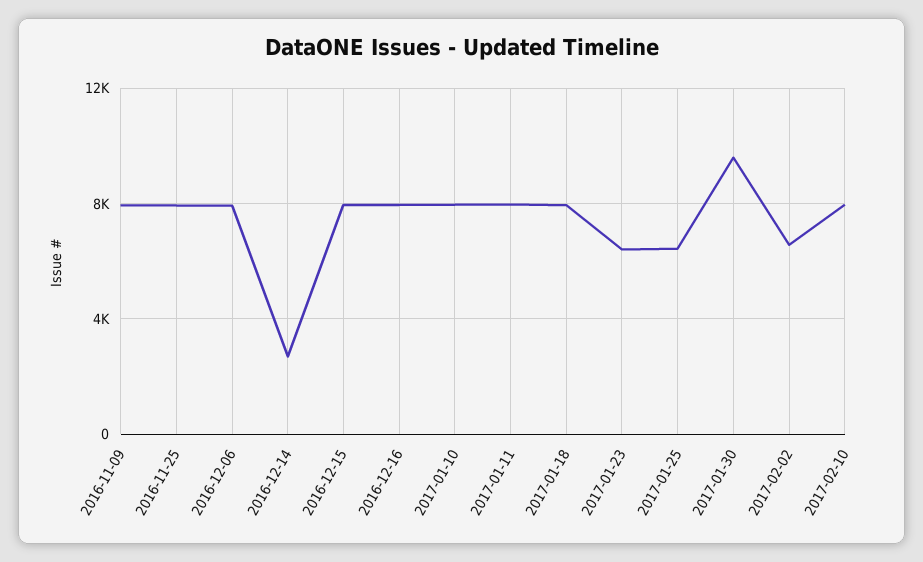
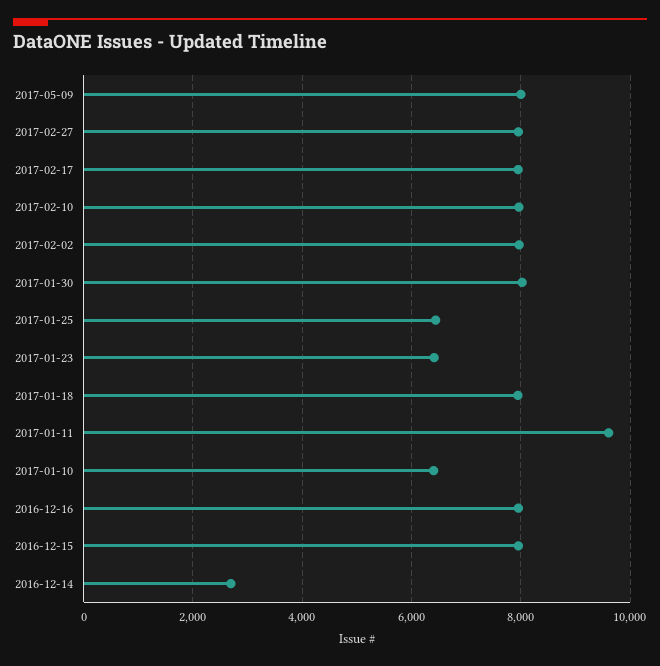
2016-11-09: 8000 -> none
2016-11-25: 8000 -> none
2016-12-06: 8000 -> none
2017-01-10: 8000 -> 6400
2017-01-11: 8000 -> 9600
2017-01-30: 9500 -> 8000
2017-02-02: 6500 -> 8000
2017-05-09: none -> 8000
2017-02-27: none -> 8000
2017-02-17: none -> 8000

